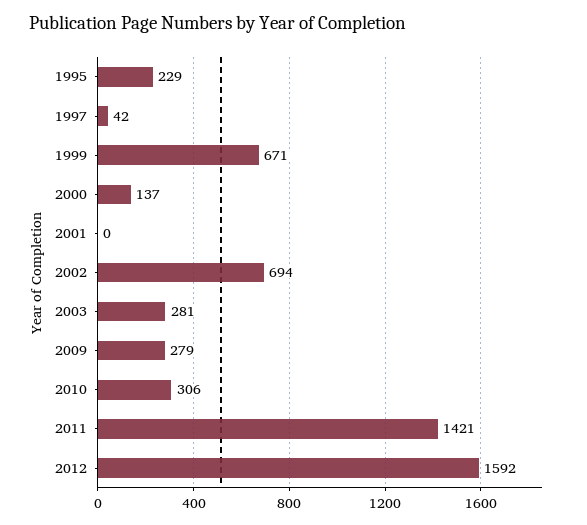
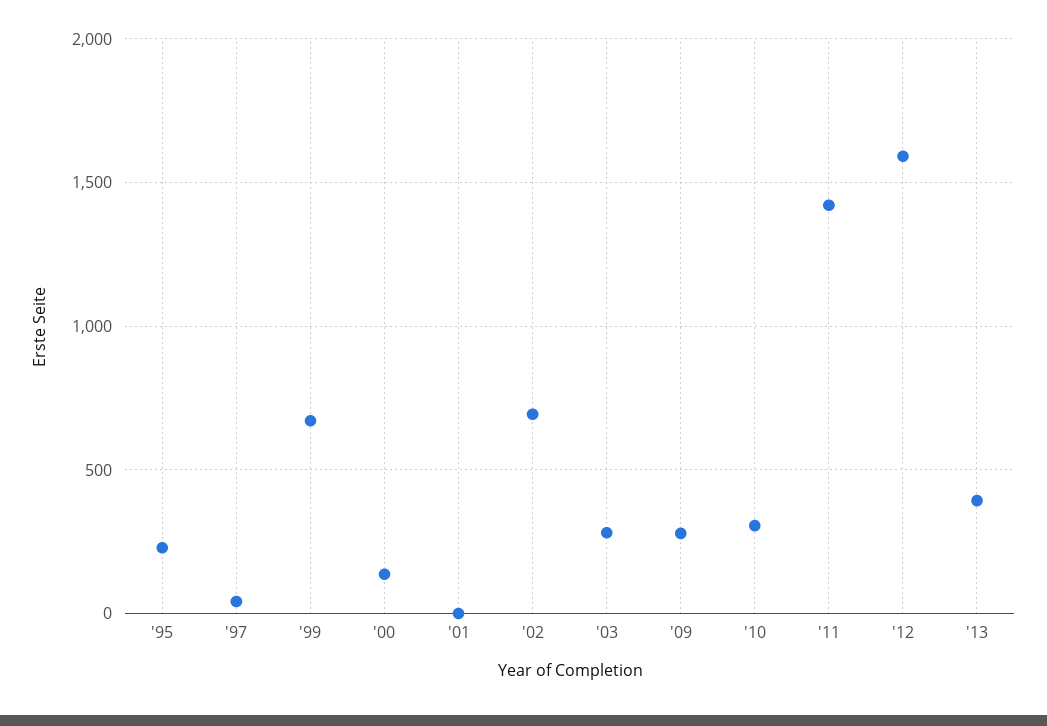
'13: none -> 400

